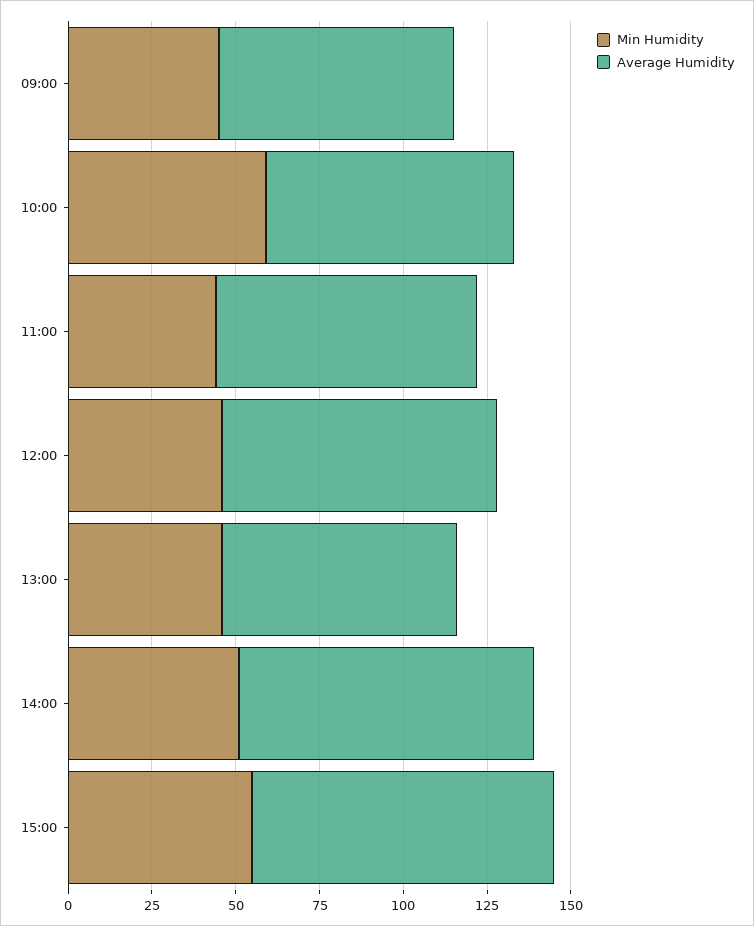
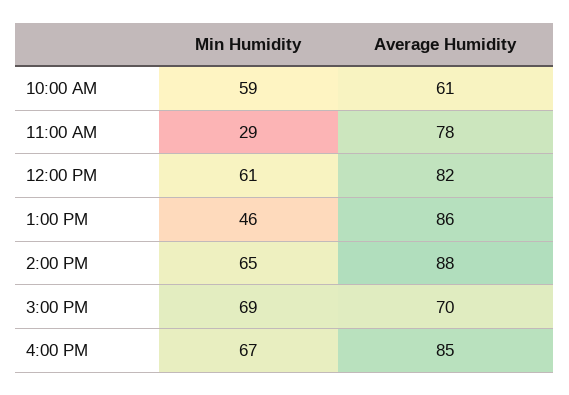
Min Humidity, 09:00: 45 -> none
Average Humidity, 09:00: 70 -> none
Average Humidity, 10:00: 75 -> 61
Min Humidity, 11:00: 45 -> 29
Min Humidity, 12:00: 45 -> 61
Average Humidity, 13:00: 70 -> 86
Min Humidity, 14:00: 50 -> 65
Min Humidity, 15:00: 55 -> 69
Average Humidity, 15:00: 90 -> 70
Min Humidity, 4:00 PM: none -> 67
Average Humidity, 4:00 PM: none -> 85

